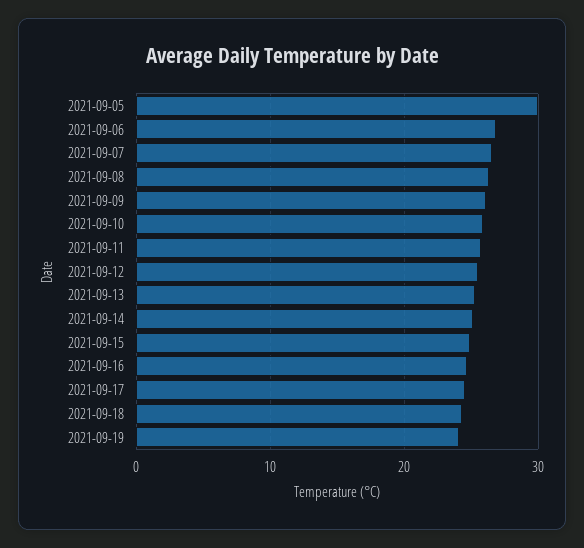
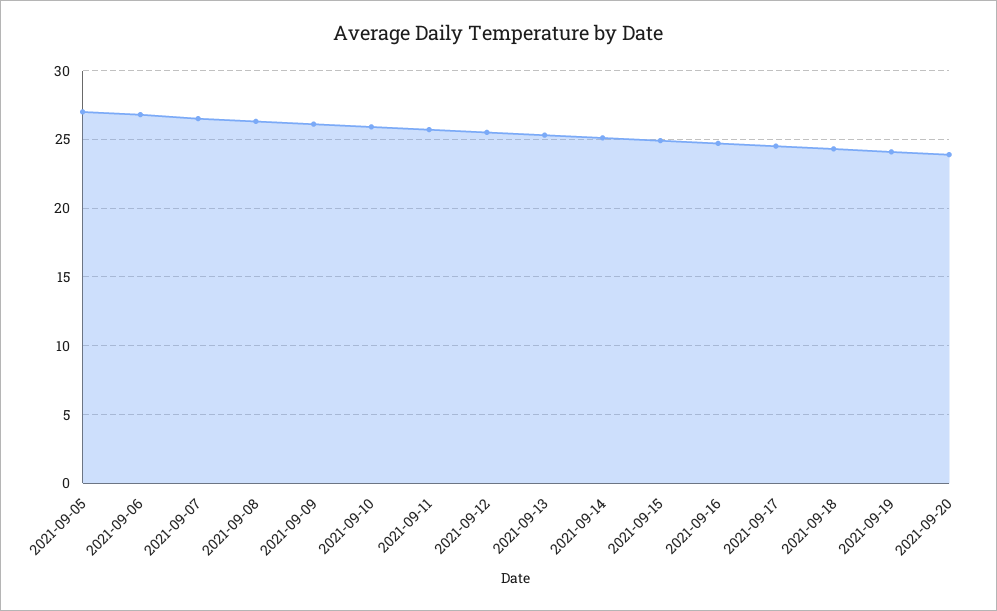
2021-09-05: 30 -> 27
2021-09-20: none -> 24

